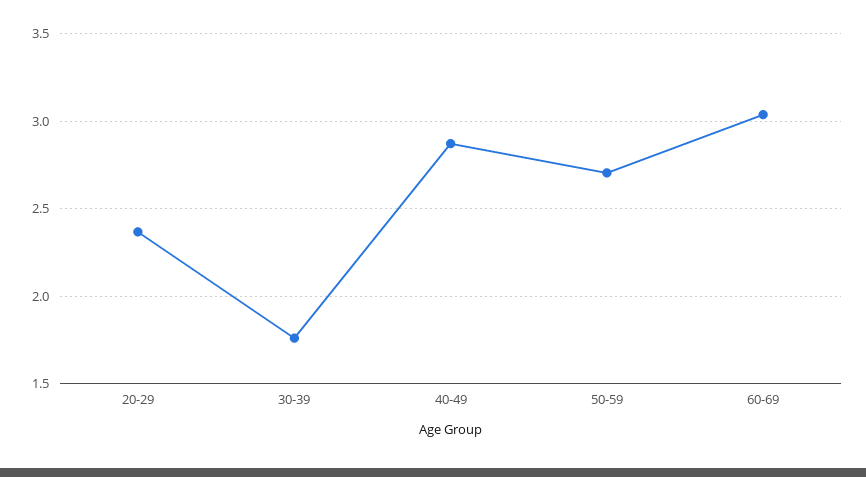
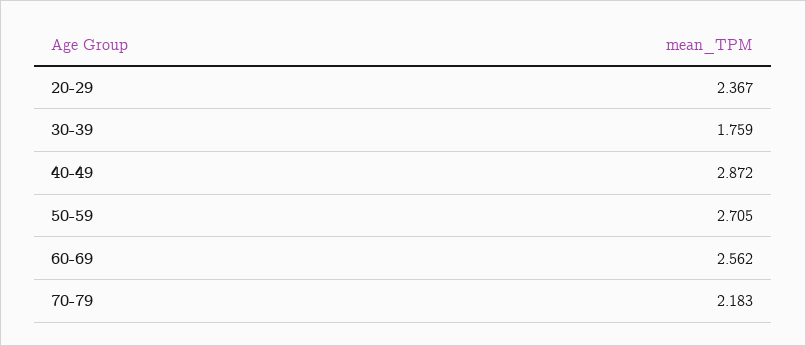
60-69: 3.05 -> 2.562
70-79: none -> 2.183

